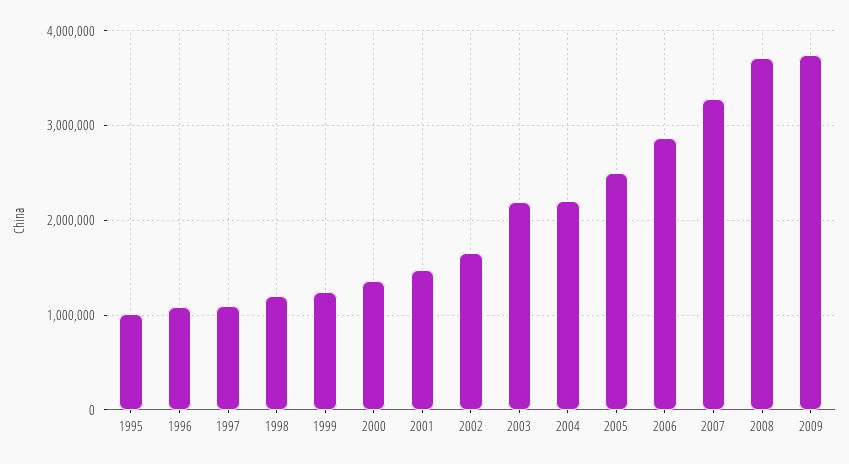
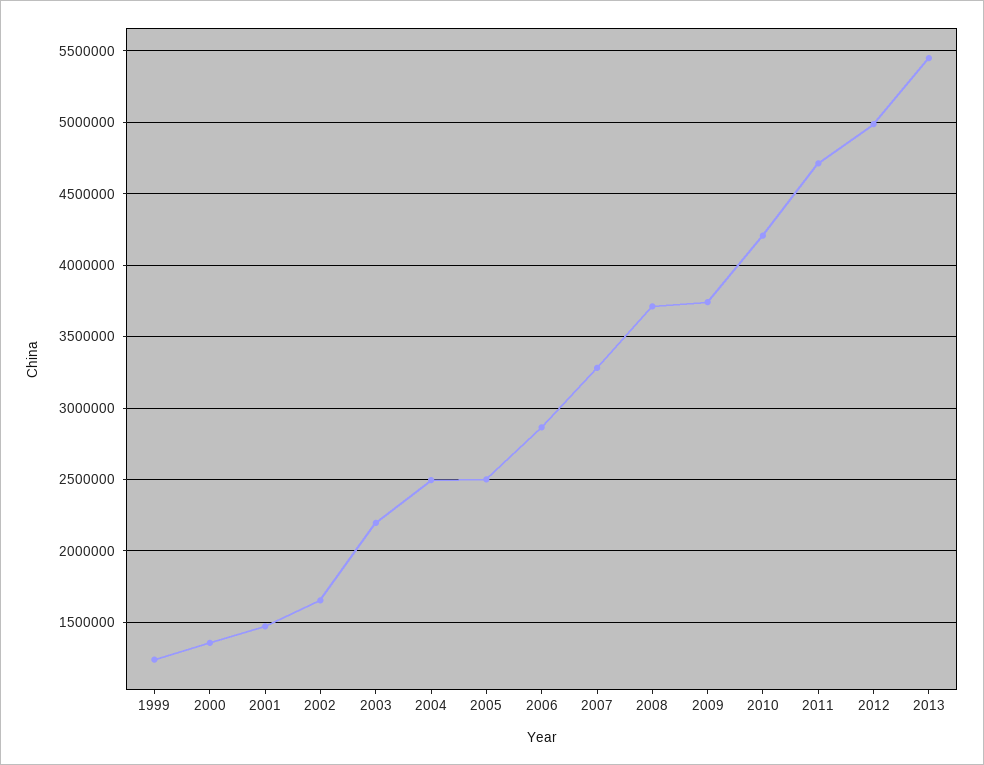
1995: 1000000 -> none
1996: 1100000 -> none
1997: 1100000 -> none
1998: 1200000 -> none
2004: 2200000 -> 2500000
2010: none -> 4200000
2011: none -> 4700000
2012: none -> 5000000
2013: none -> 5450000

